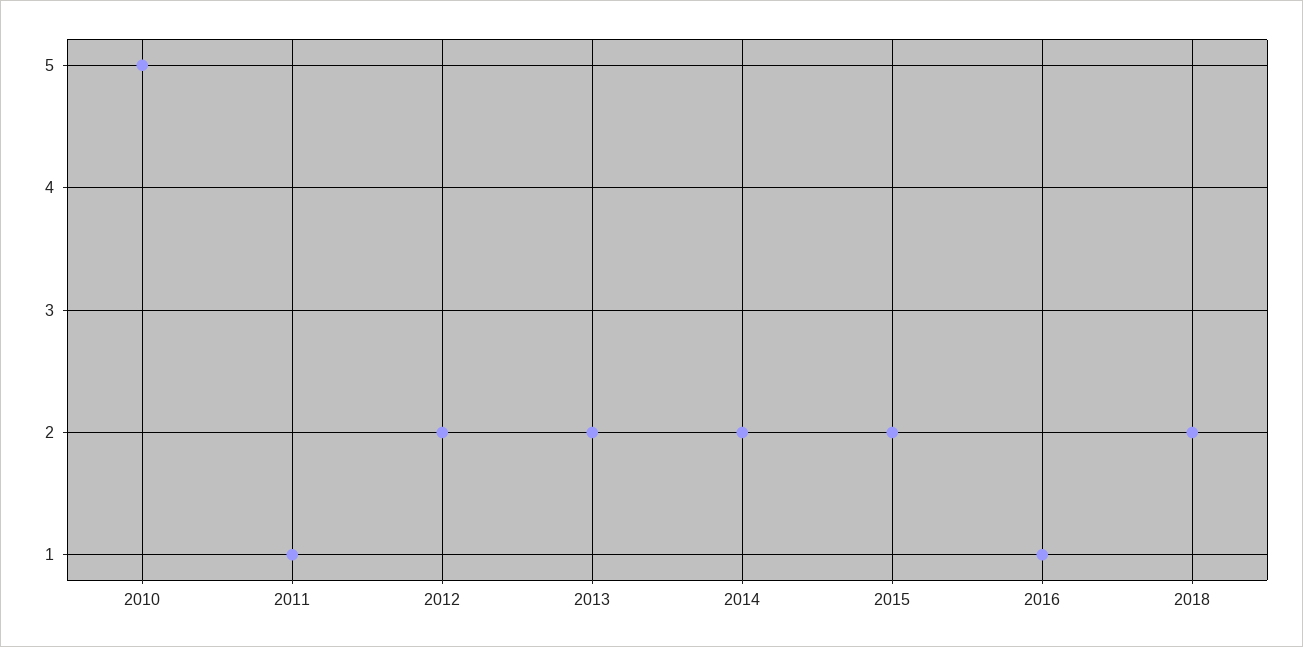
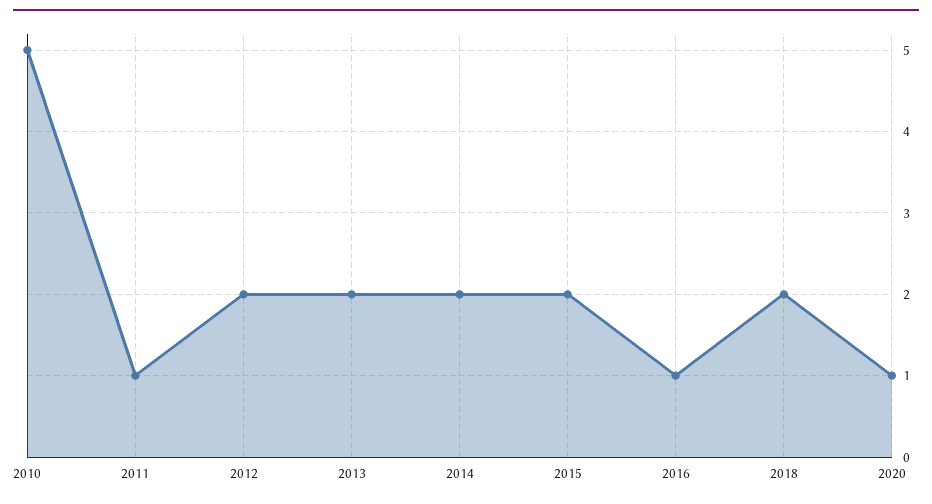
2020: none -> 1

